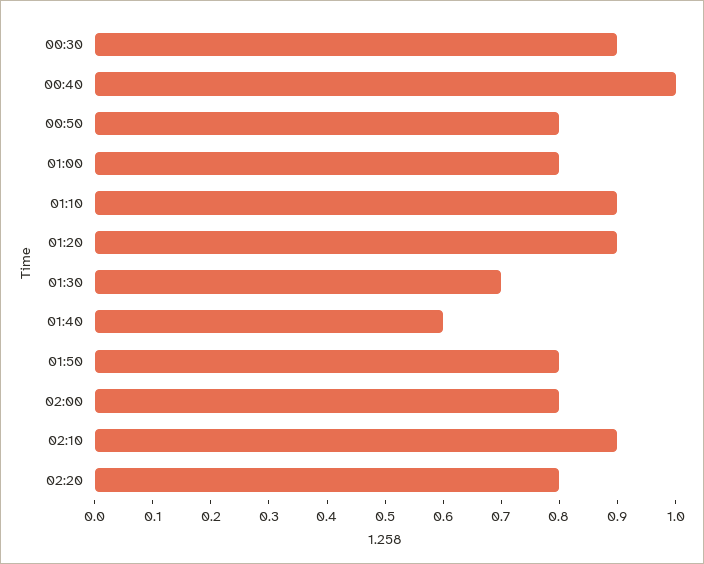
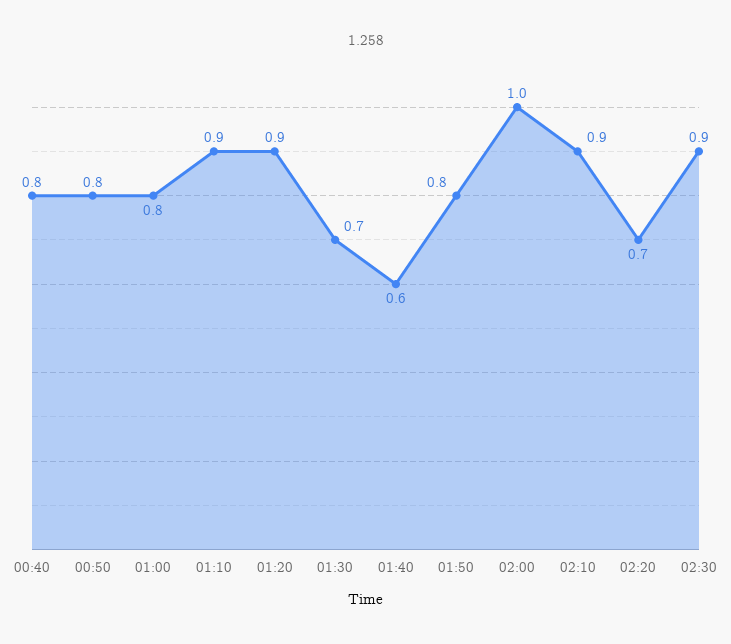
00:30: 0.9 -> none
00:40: 1 -> 0.8
02:00: 0.8 -> 1
02:20: 0.8 -> 0.7
02:30: none -> 0.9

